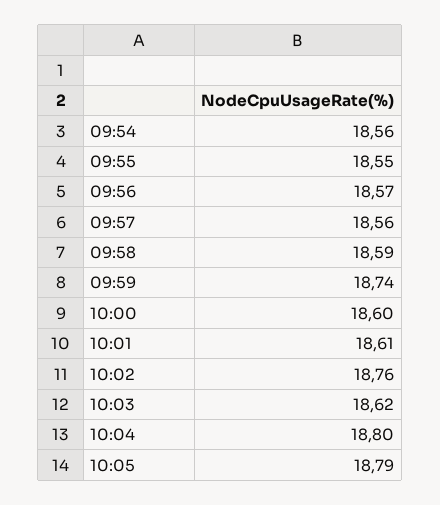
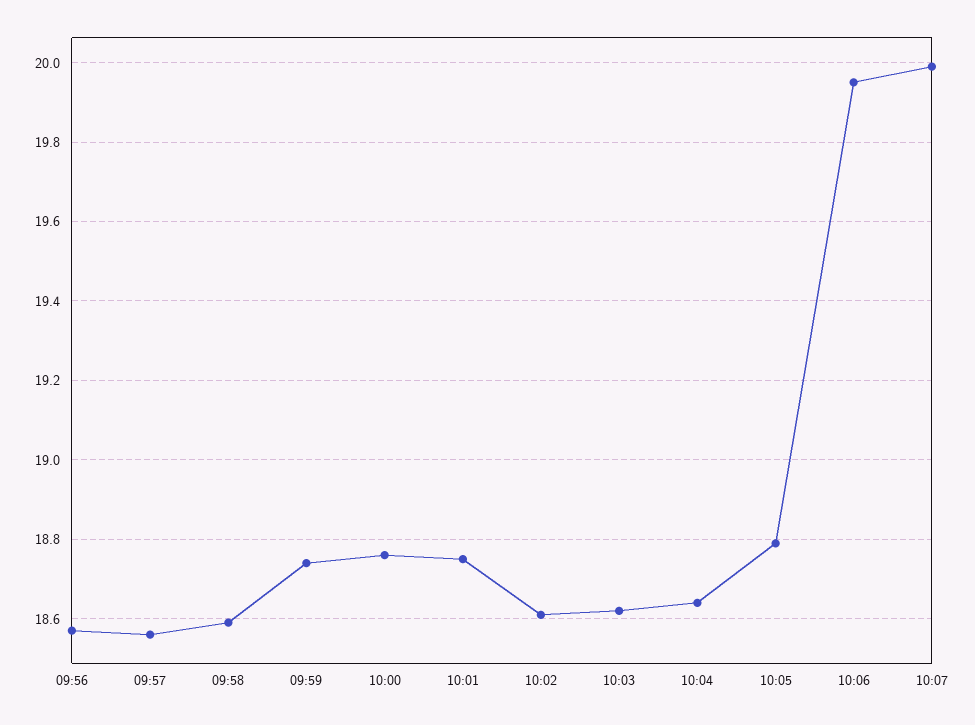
09:54: 18.56 -> none
09:55: 18.55 -> none
10:00: 18.6 -> 18.75
10:01: 18.61 -> 18.75
10:02: 18.76 -> 18.6
10:04: 18.8 -> 18.65
10:06: none -> 19.95
10:07: none -> 20

